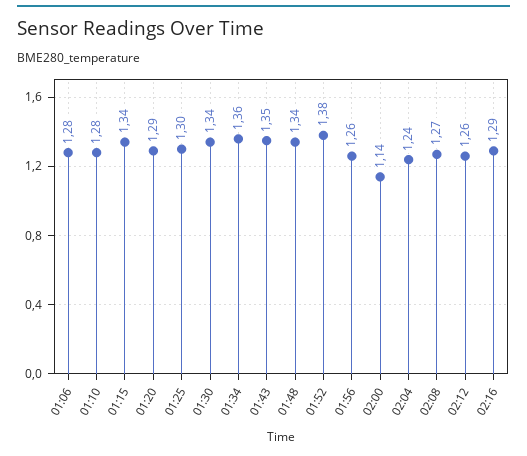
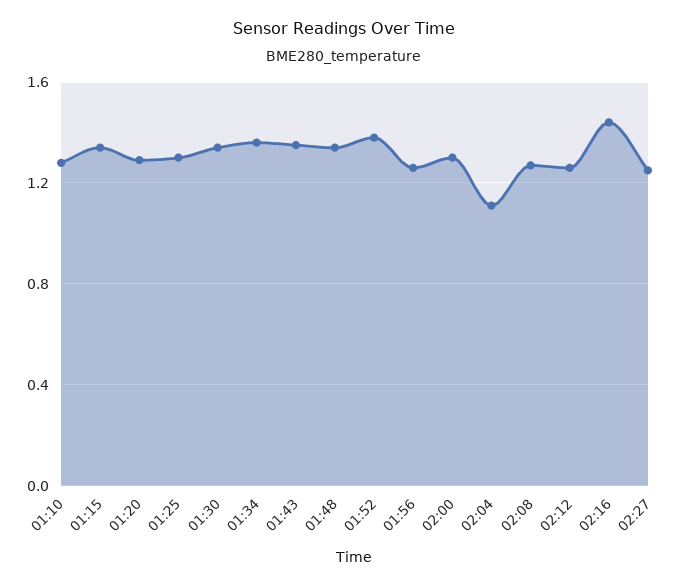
01:06: 1.28 -> none
02:00: 1.14 -> 1.3
02:04: 1.24 -> 1.1
02:16: 1.29 -> 1.45
02:27: none -> 1.25

